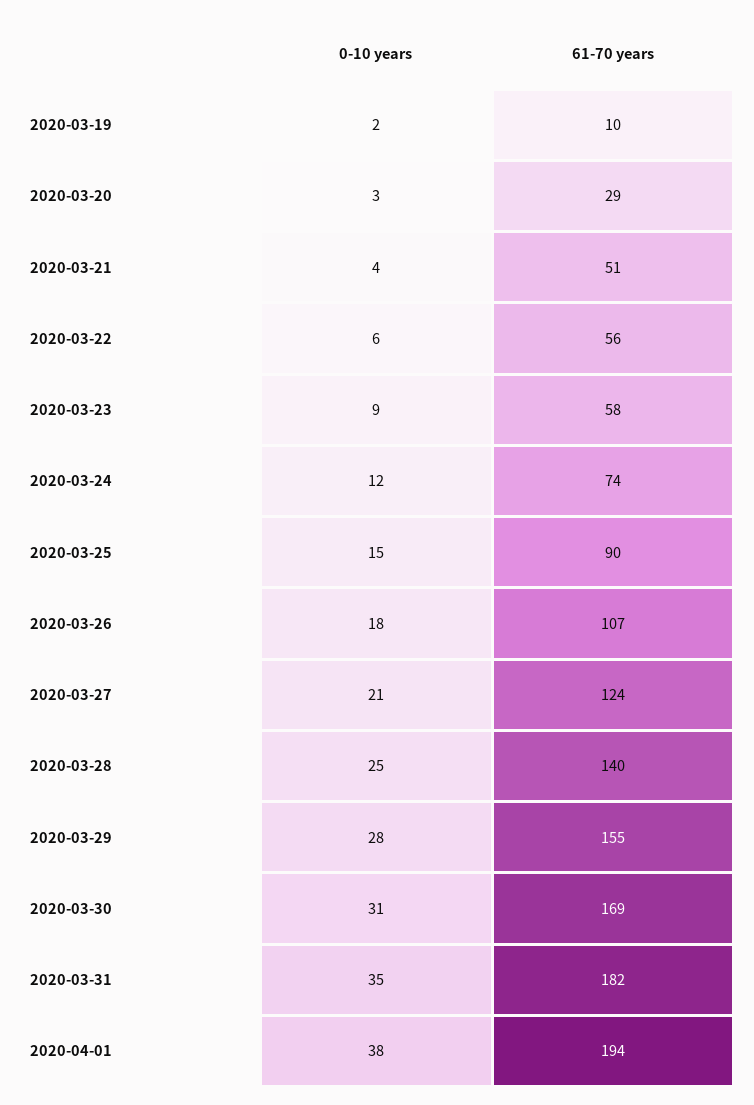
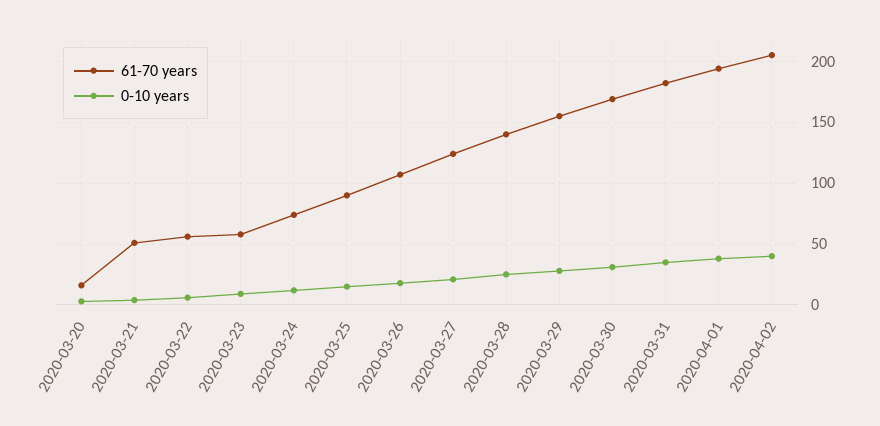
0-10 years, 2020-03-19: 2 -> none
61-70 years, 2020-03-19: 10 -> none
61-70 years, 2020-03-20: 29 -> 15
61-70 years, 2020-04-02: none -> 205
0-10 years, 2020-04-02: none -> 40

